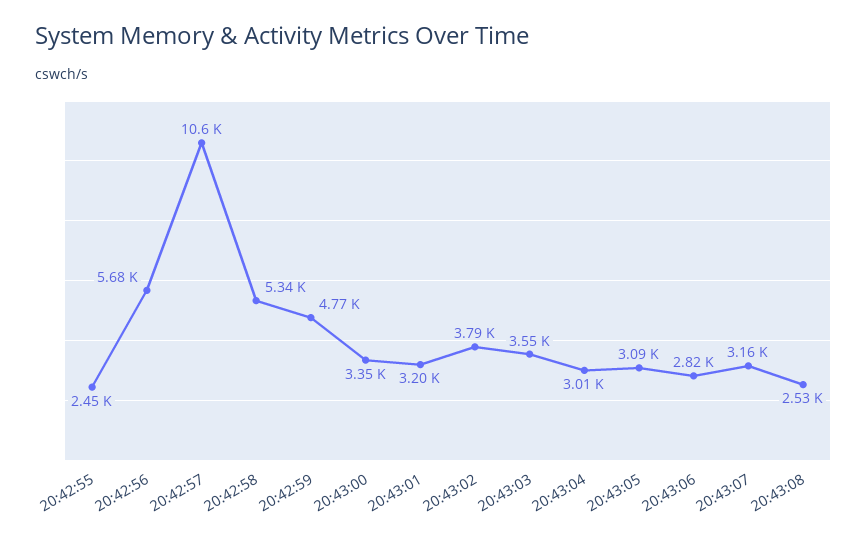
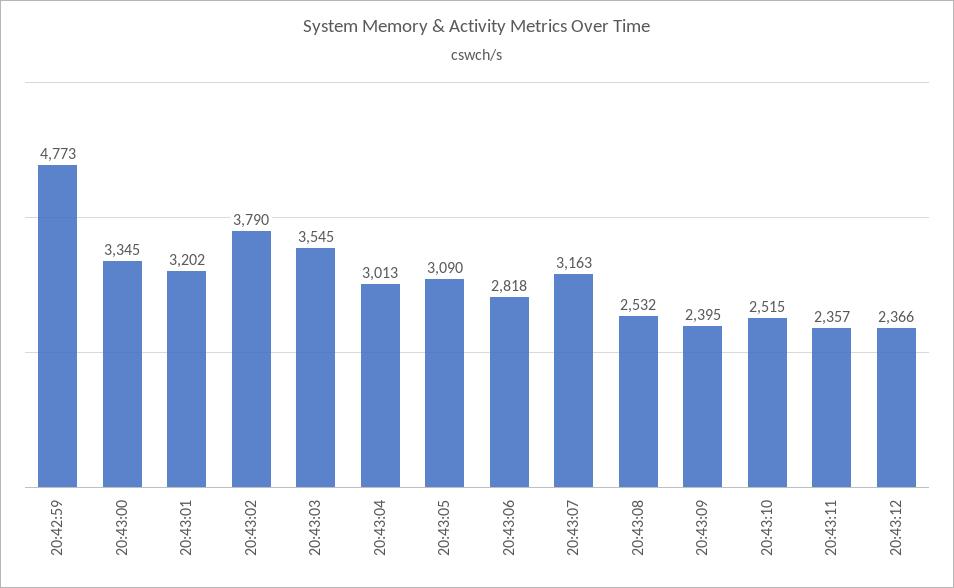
20:42:55: 2450 -> none
20:42:56: 5680 -> none
20:42:57: 10600 -> none
20:42:58: 5340 -> none
20:43:09: none -> 2395
20:43:10: none -> 2515
20:43:11: none -> 2357
20:43:12: none -> 2366

